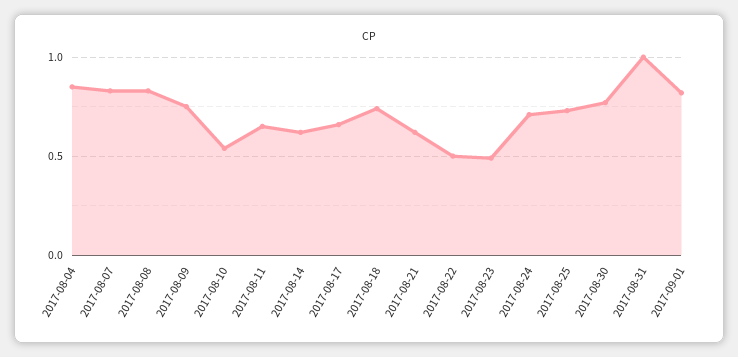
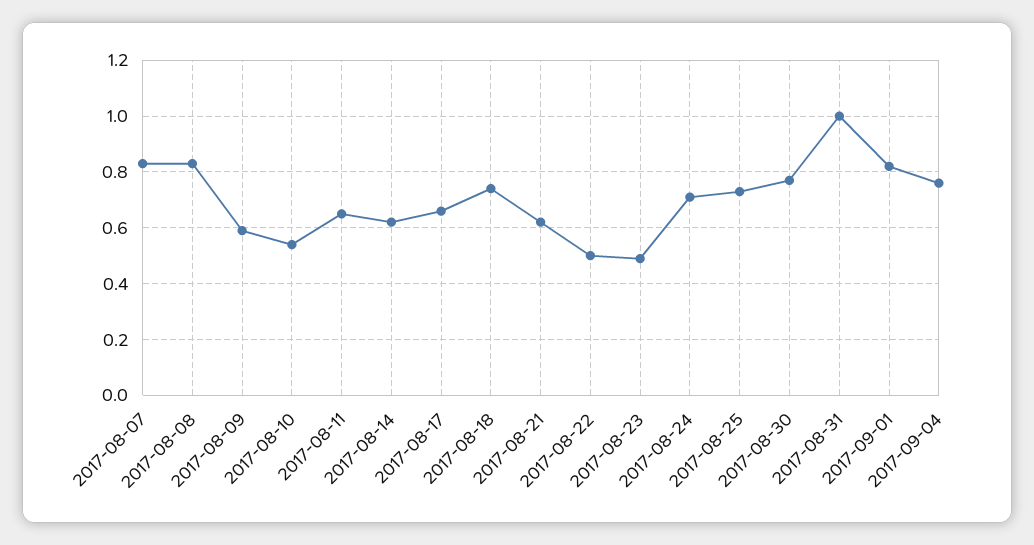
2017-08-04: 0.85 -> none
2017-08-09: 0.75 -> 0.6
2017-09-04: none -> 0.75

